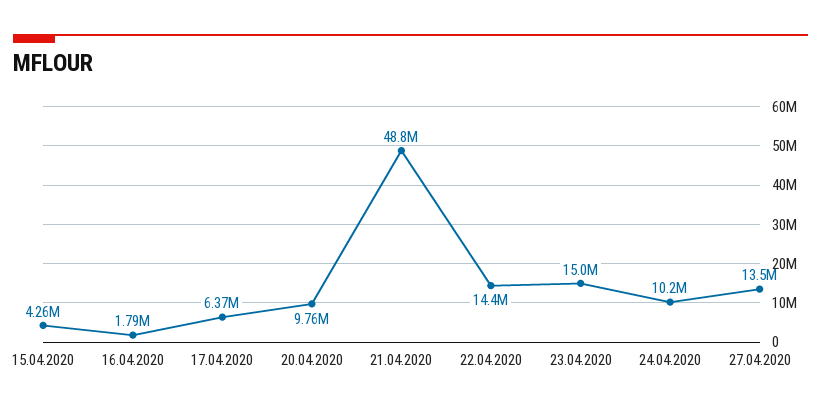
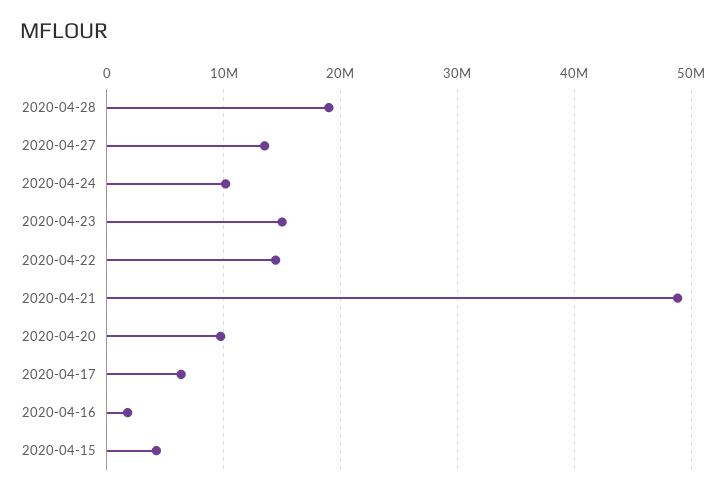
2020-04-28: none -> 19000000

